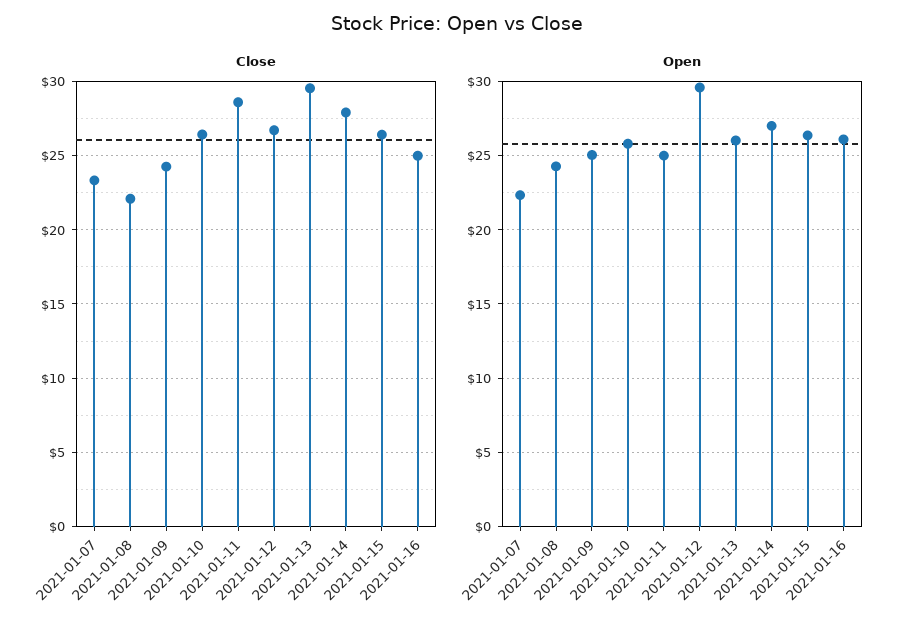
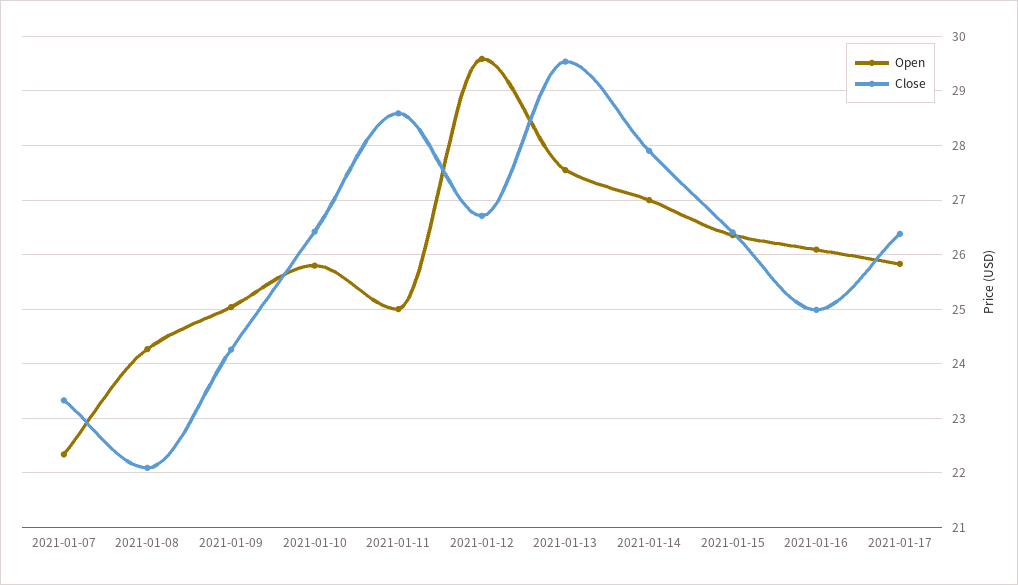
Open, 2021-01-13: 26 -> 27.6
Open, 2021-01-17: none -> 25.8
Close, 2021-01-17: none -> 26.4

